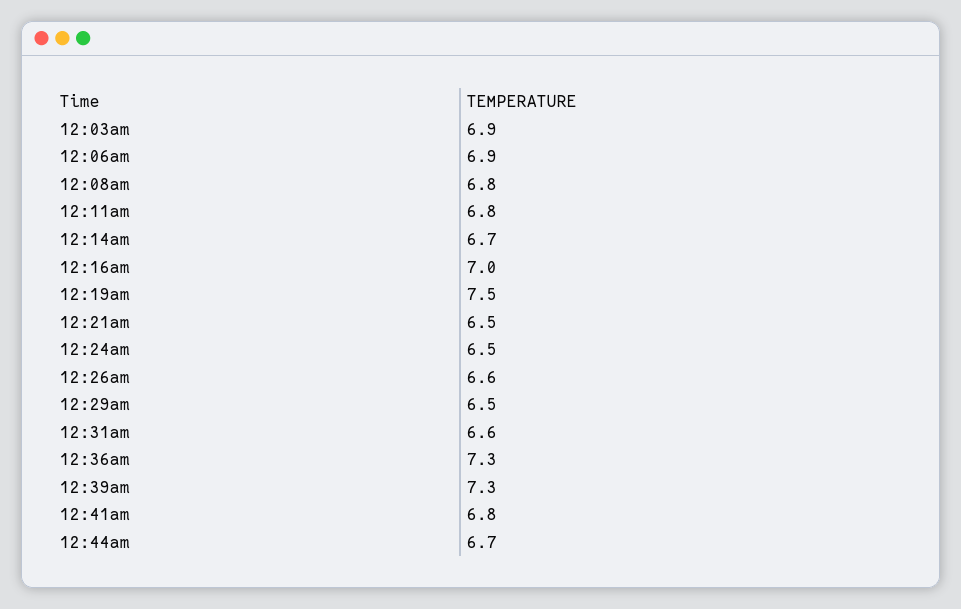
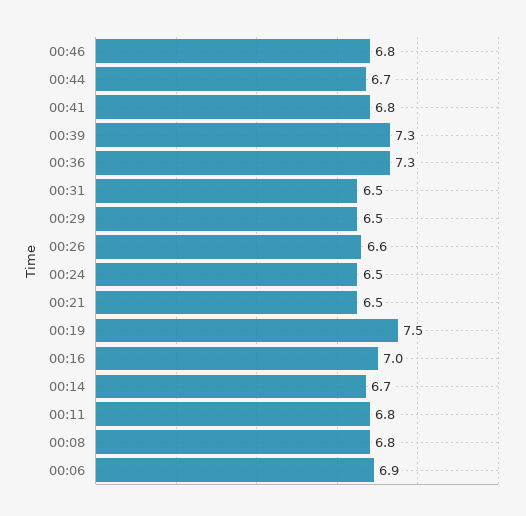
12:03am: 6.9 -> none
12:31am: 6.6 -> 6.5
00:46: none -> 6.8

